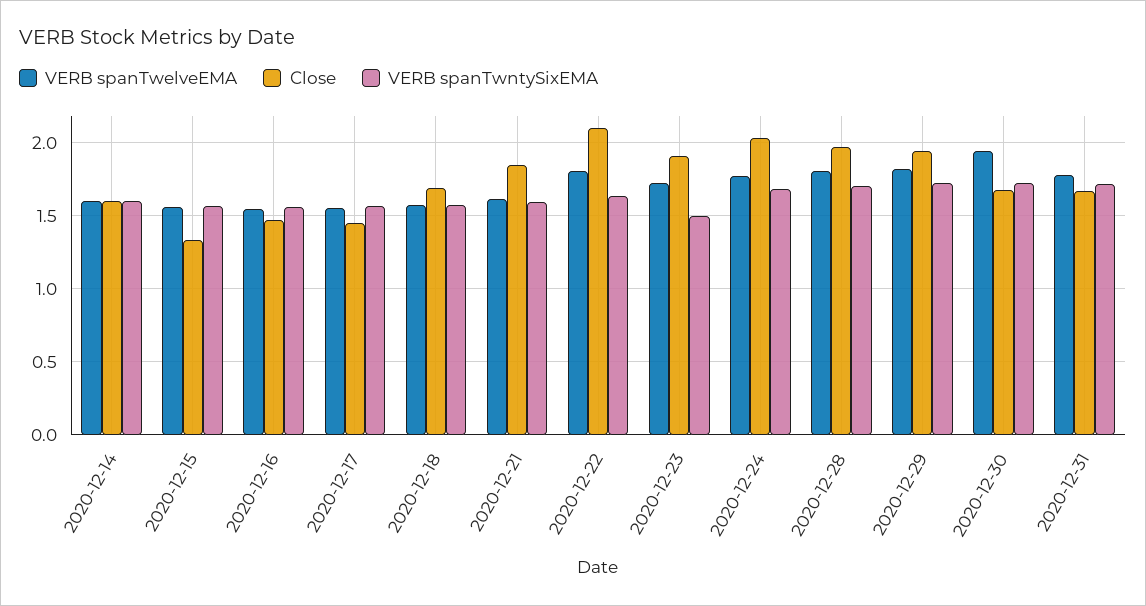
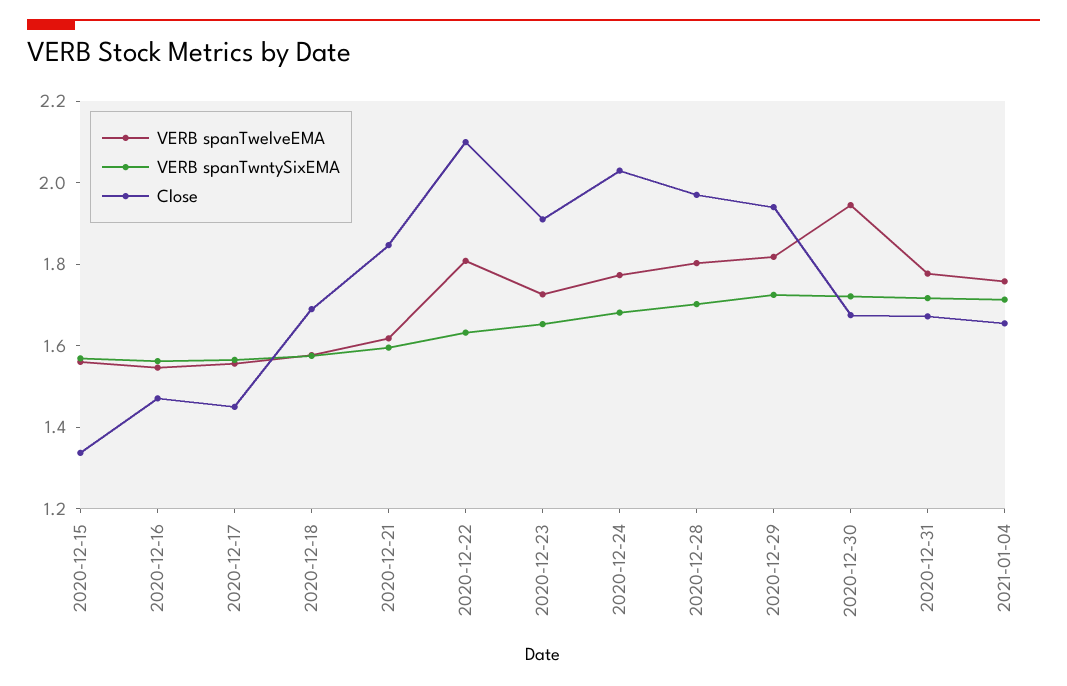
VERB spanTwelveEMA, 2020-12-14: 1.6 -> none
Close, 2020-12-14: 1.6 -> none
VERB spanTwntySixEMA, 2020-12-14: 1.6 -> none
VERB spanTwntySixEMA, 2020-12-23: 1.5 -> 1.65
VERB spanTwelveEMA, 2021-01-04: none -> 1.75
VERB spanTwntySixEMA, 2021-01-04: none -> 1.7
Close, 2021-01-04: none -> 1.65

